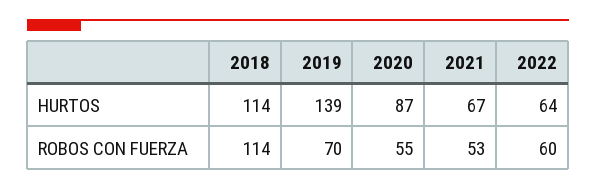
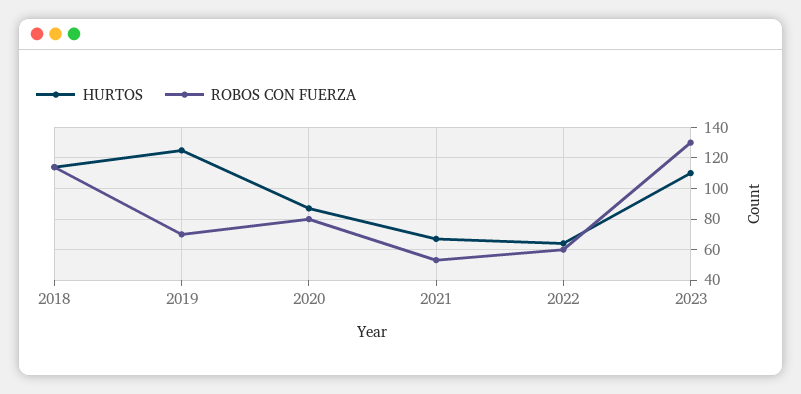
HURTOS, 2019: 139 -> 125
ROBOS CON FUERZA, 2020: 55 -> 80
HURTOS, 2023: none -> 110
ROBOS CON FUERZA, 2023: none -> 130

